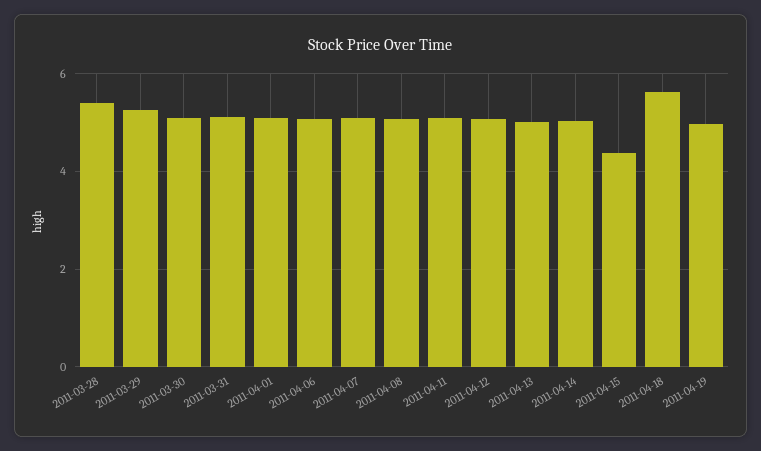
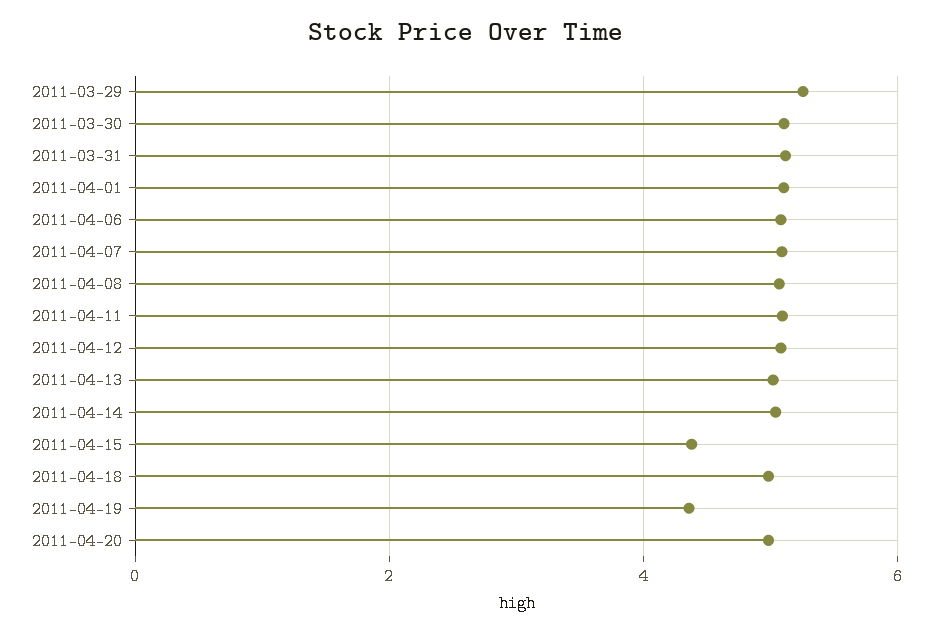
2011-03-28: 5.4 -> none
2011-04-18: 5.6 -> 5
2011-04-19: 5 -> 4.4
2011-04-20: none -> 5

